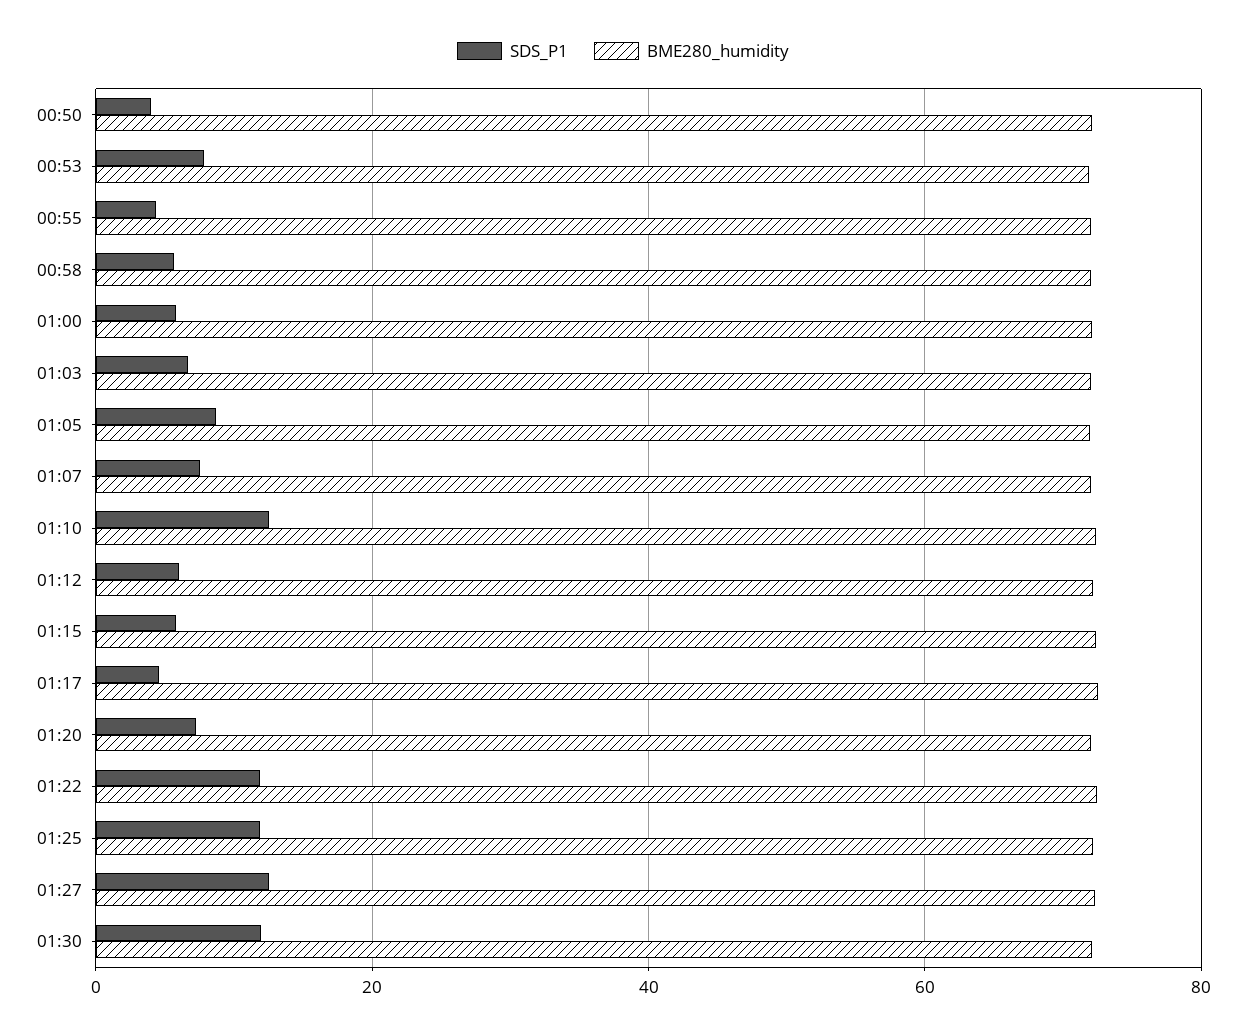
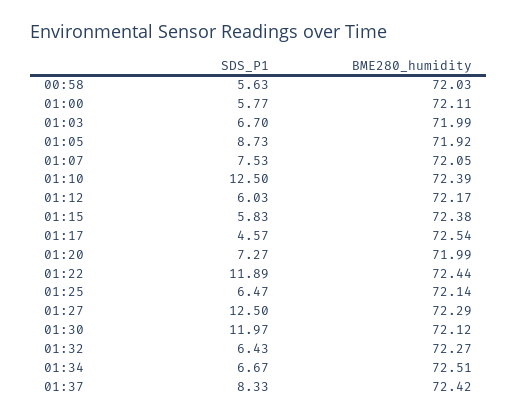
SDS_P1, 00:50: 4 -> none
BME280_humidity, 00:50: 72 -> none
SDS_P1, 00:53: 8 -> none
BME280_humidity, 00:53: 72 -> none
SDS_P1, 00:55: 4 -> none
BME280_humidity, 00:55: 72 -> none
SDS_P1, 01:25: 12 -> 6.47
SDS_P1, 01:32: none -> 6.43
BME280_humidity, 01:32: none -> 72.27
SDS_P1, 01:34: none -> 6.67
BME280_humidity, 01:34: none -> 72.51
SDS_P1, 01:37: none -> 8.33
BME280_humidity, 01:37: none -> 72.42

